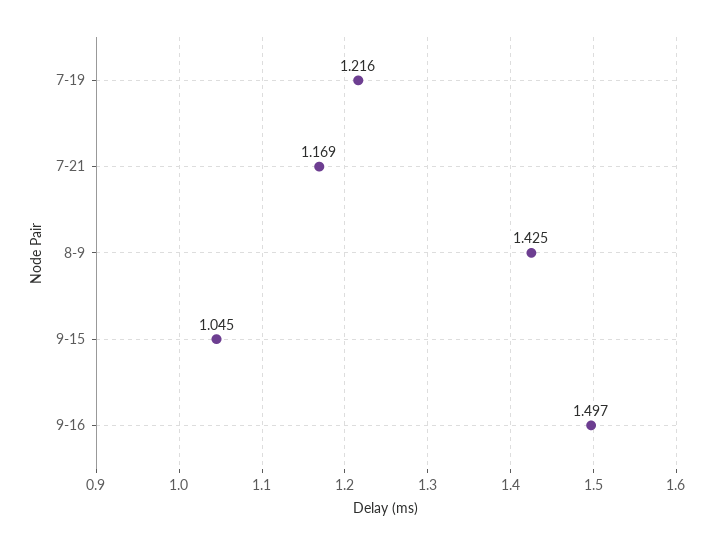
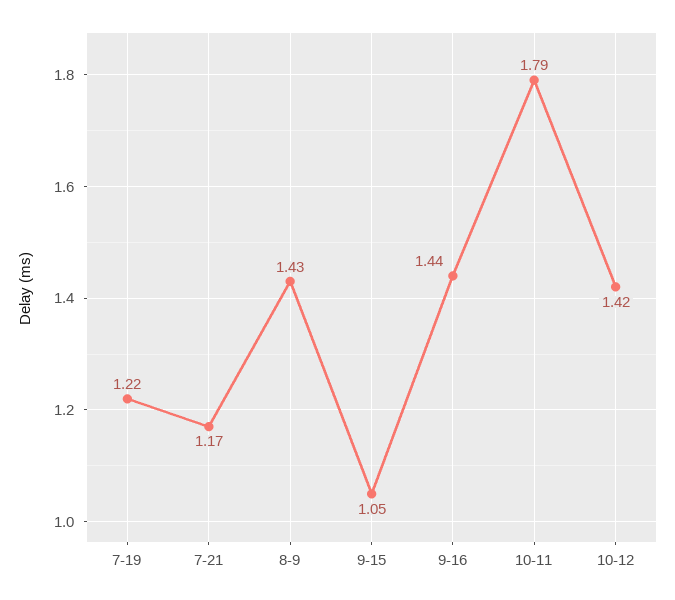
9-16: 1.497 -> 1.44
10-11: none -> 1.79
10-12: none -> 1.42

